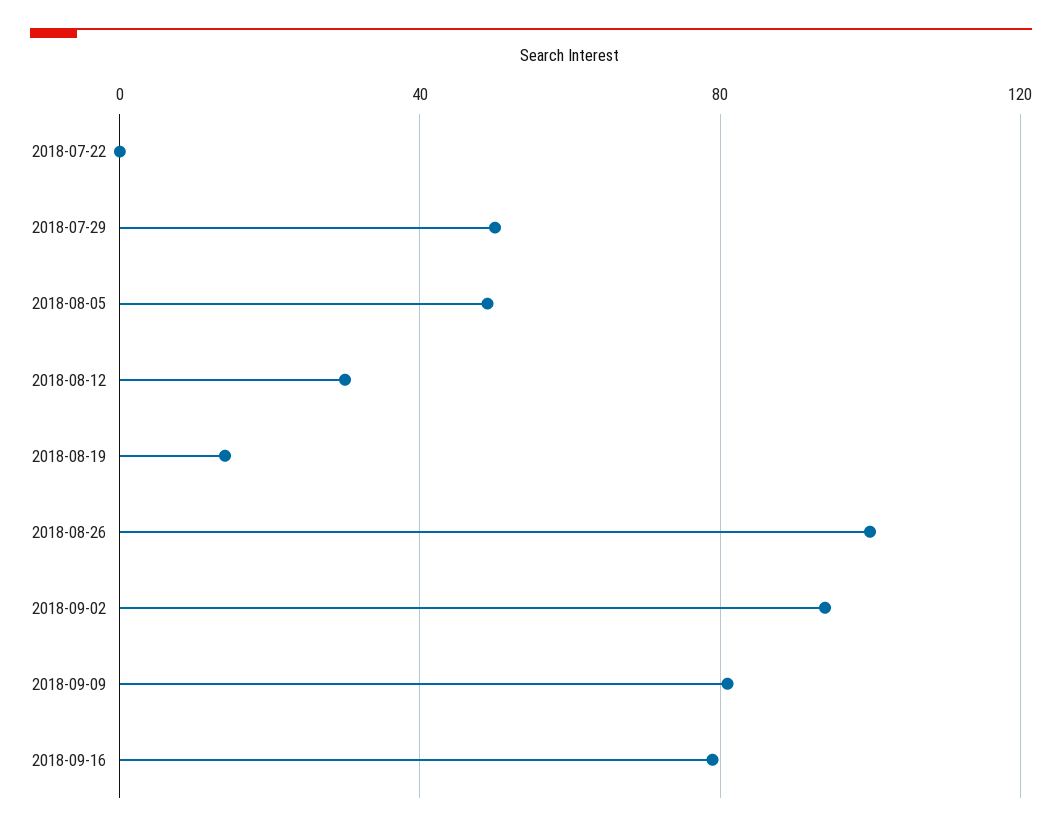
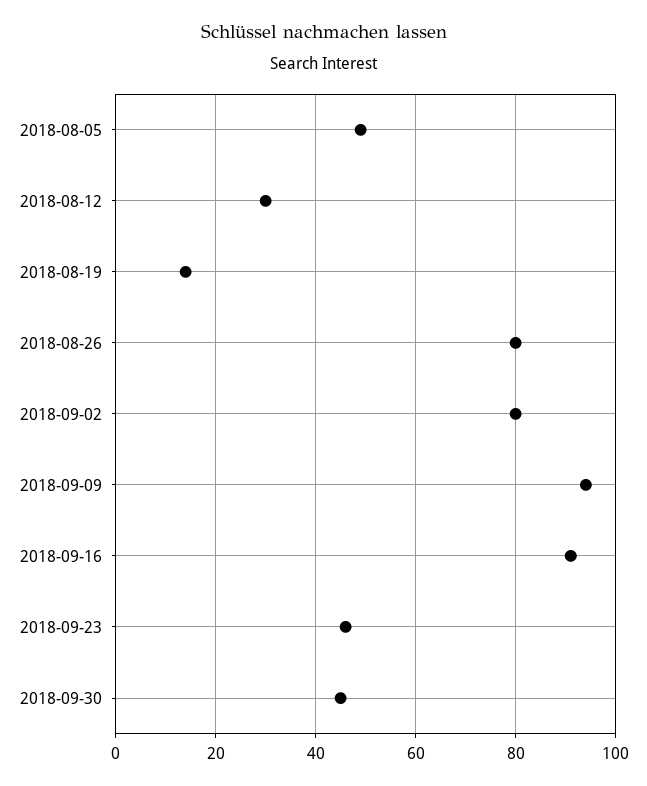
2018-07-22: 0 -> none
2018-07-29: 50 -> none
2018-08-26: 100 -> 80
2018-09-02: 95 -> 80
2018-09-09: 80 -> 95
2018-09-16: 80 -> 90
2018-09-23: none -> 45
2018-09-30: none -> 45

